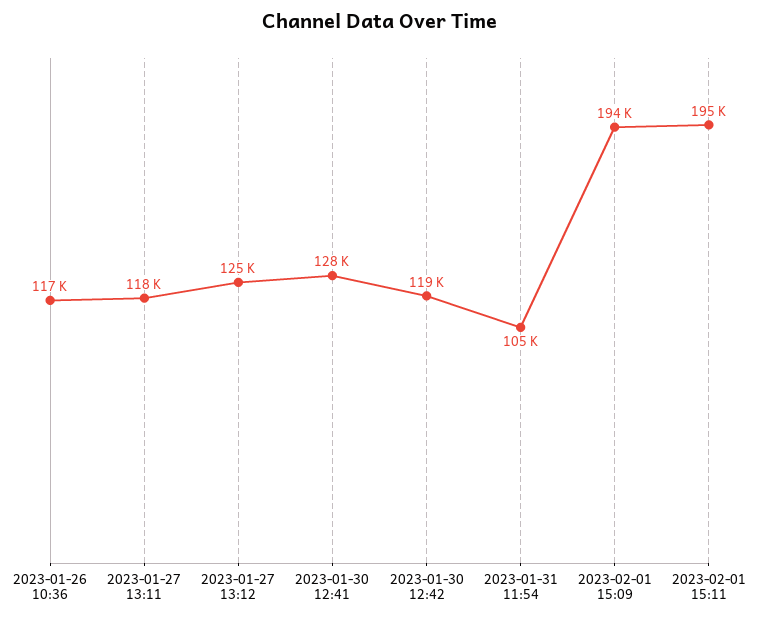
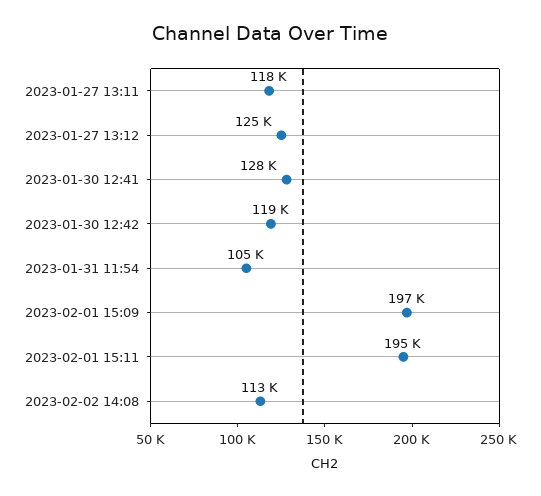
2023-01-26 10:36: 117000 -> none
2023-02-01 15:09: 194000 -> 197000
2023-02-02 14:08: none -> 113000

